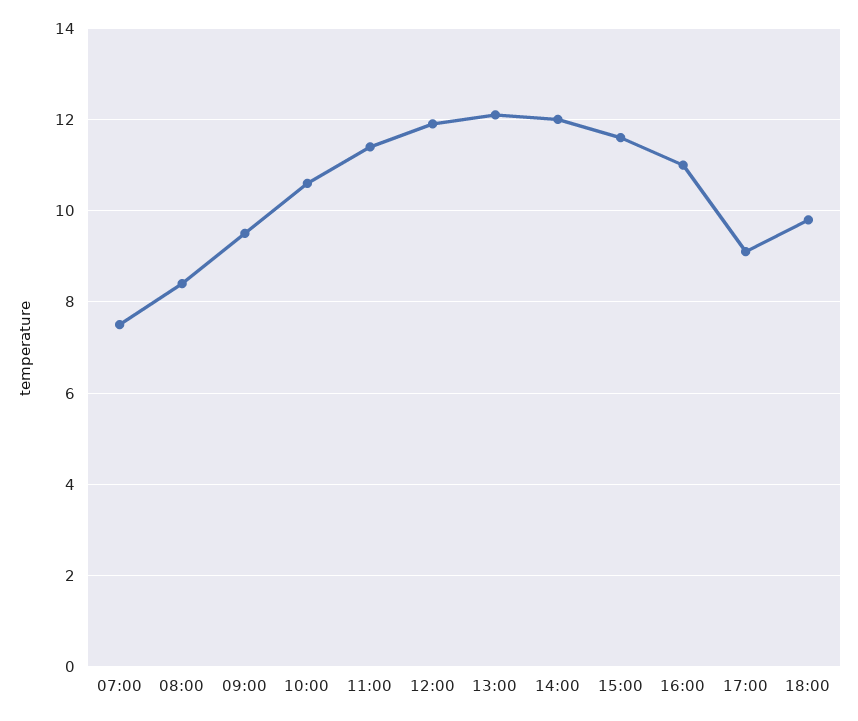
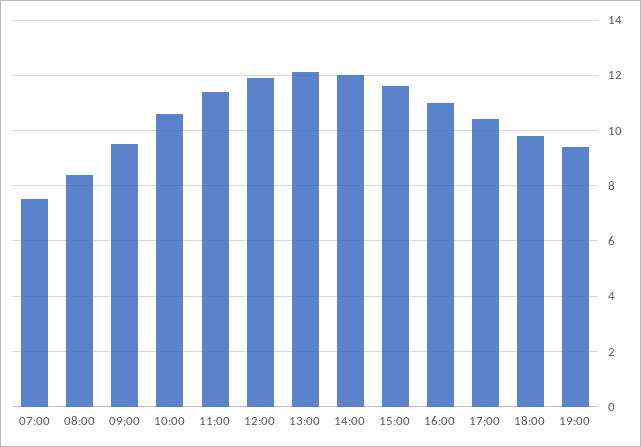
17:00: 9 -> 10.5
19:00: none -> 9.5

